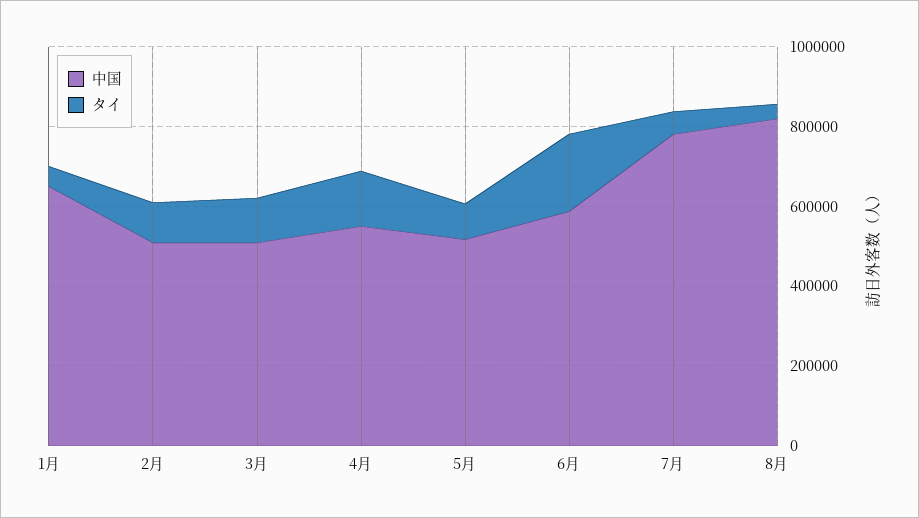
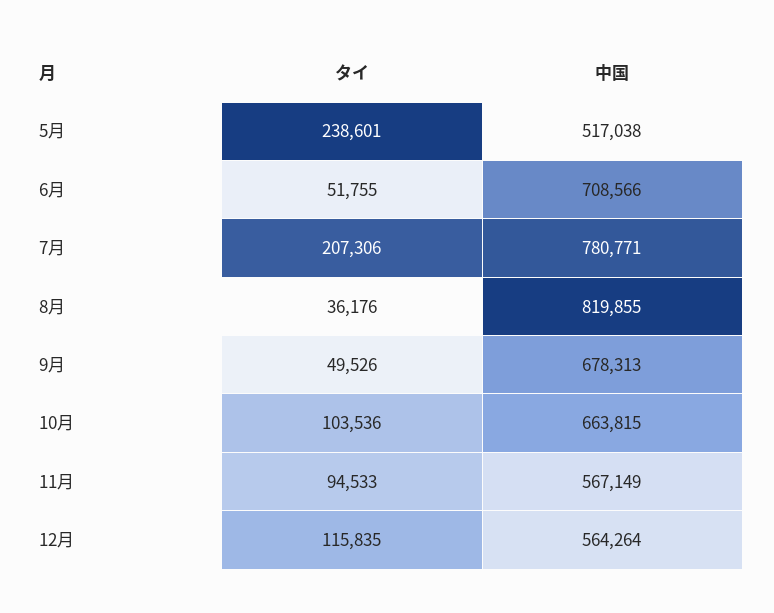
中国, 1月: 650000 -> none
タイ, 1月: 50000 -> none
中国, 2月: 500000 -> none
タイ, 2月: 100000 -> none
中国, 3月: 500000 -> none
タイ, 3月: 100000 -> none
中国, 4月: 550000 -> none
タイ, 4月: 150000 -> none
タイ, 5月: 100000 -> 238601
中国, 6月: 600000 -> 708566
タイ, 6月: 200000 -> 51755
タイ, 7月: 50000 -> 207306
タイ, 9月: none -> 49526
中国, 9月: none -> 678313
タイ, 10月: none -> 103536
中国, 10月: none -> 663815
タイ, 11月: none -> 94533
中国, 11月: none -> 567149
タイ, 12月: none -> 115835
中国, 12月: none -> 564264

